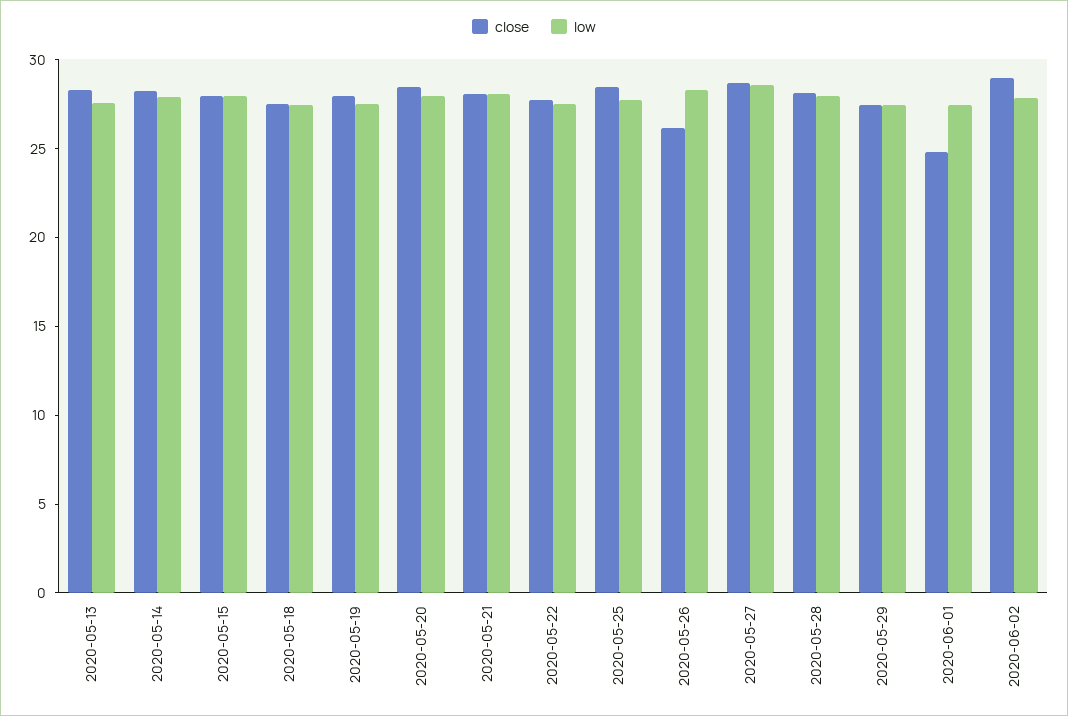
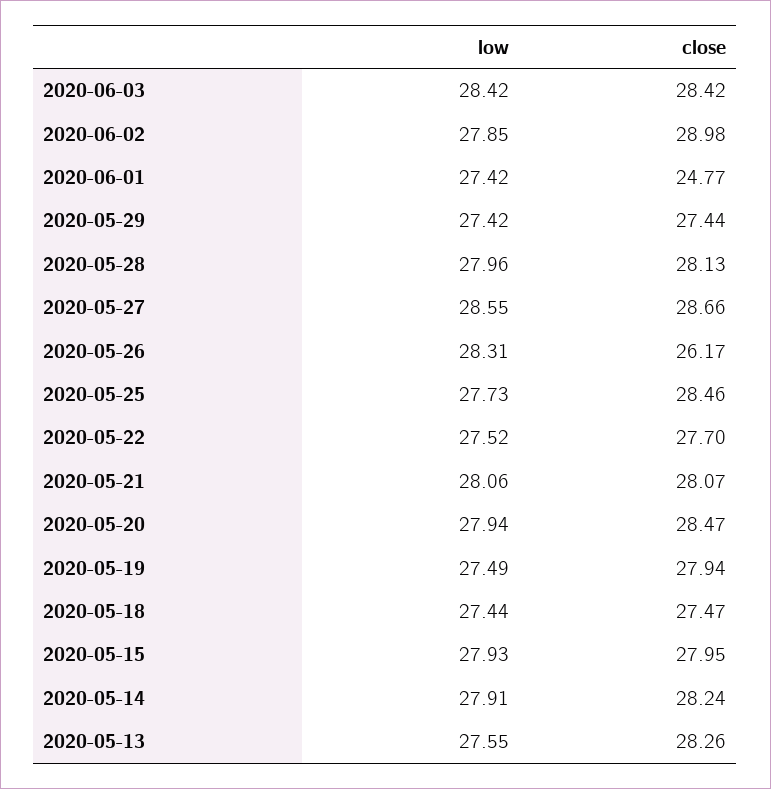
low, 2020-06-03: none -> 28.42
close, 2020-06-03: none -> 28.42

